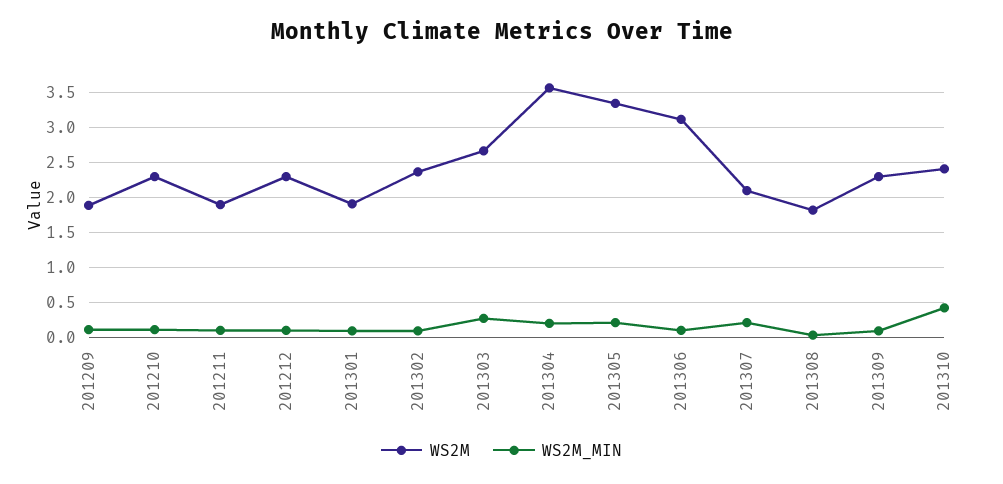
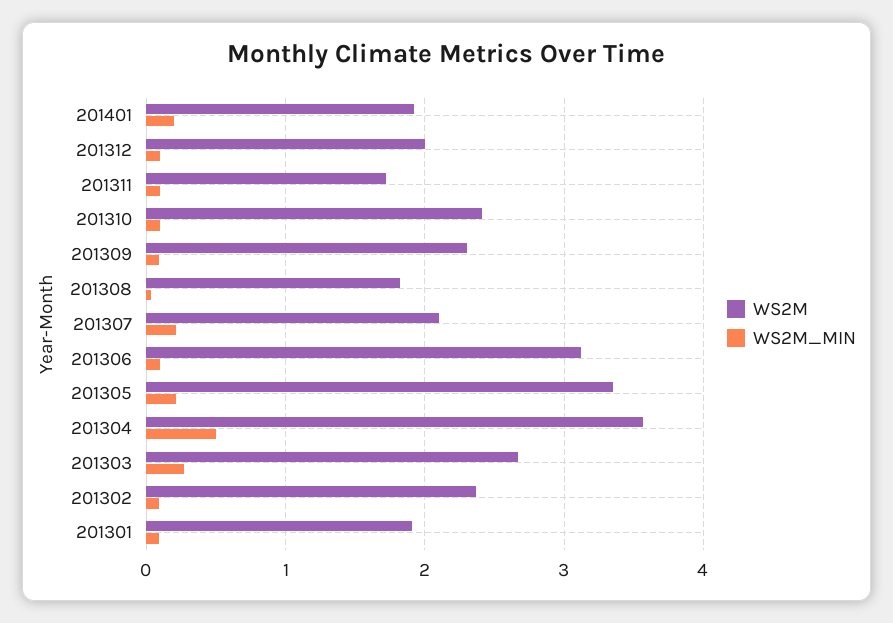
WS2M, 201209: 1.9 -> none
WS2M_MIN, 201209: 0.1 -> none
WS2M, 201210: 2.3 -> none
WS2M_MIN, 201210: 0.1 -> none
WS2M, 201211: 1.9 -> none
WS2M_MIN, 201211: 0.1 -> none
WS2M, 201212: 2.3 -> none
WS2M_MIN, 201212: 0.1 -> none
WS2M_MIN, 201304: 0.2 -> 0.5
WS2M_MIN, 201310: 0.4 -> 0.1
WS2M, 201401: none -> 1.9
WS2M_MIN, 201401: none -> 0.2
WS2M, 201312: none -> 2
WS2M_MIN, 201312: none -> 0.1
WS2M, 201311: none -> 1.7
WS2M_MIN, 201311: none -> 0.1

